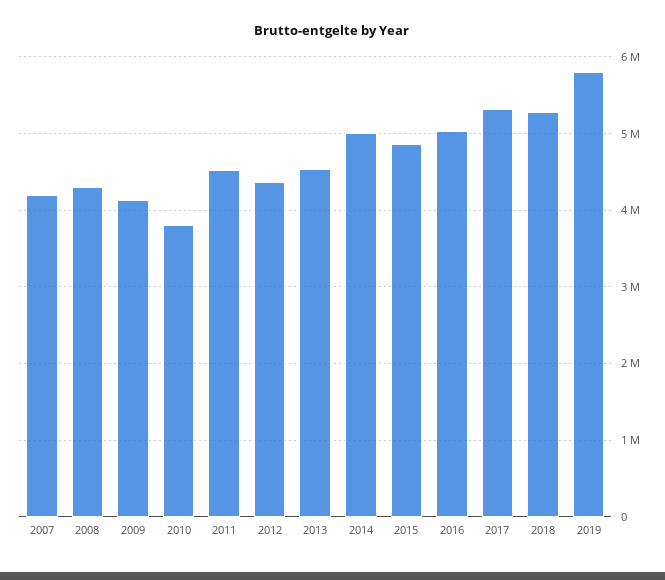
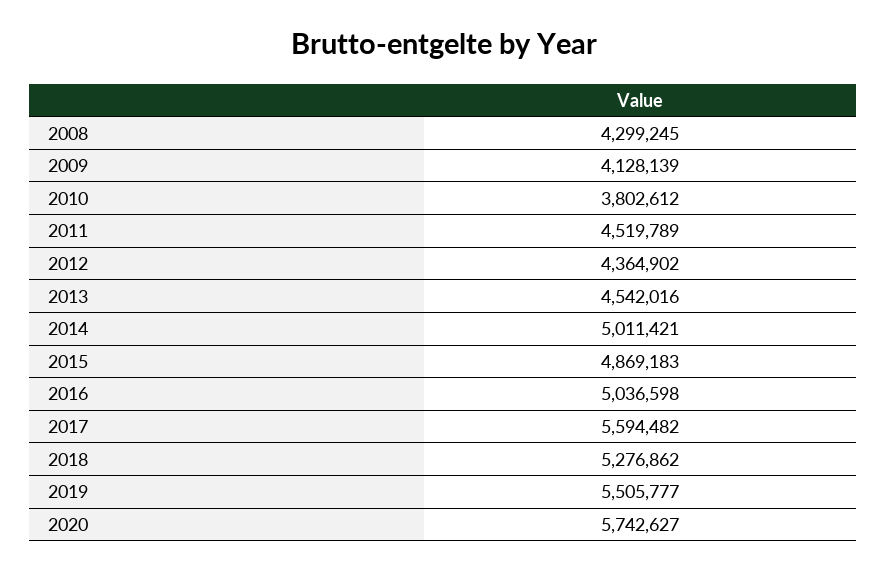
2007: 4200000 -> none
2017: 5300000 -> 5594482
2019: 5800000 -> 5505777
2020: none -> 5742627

